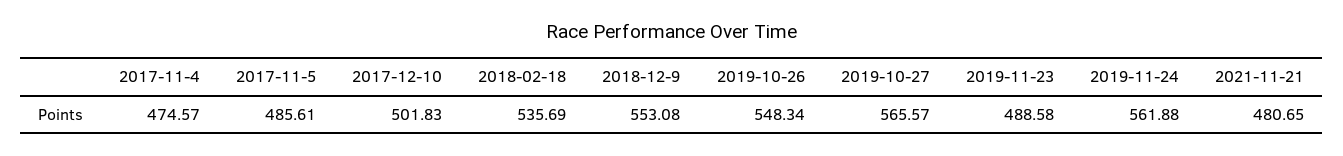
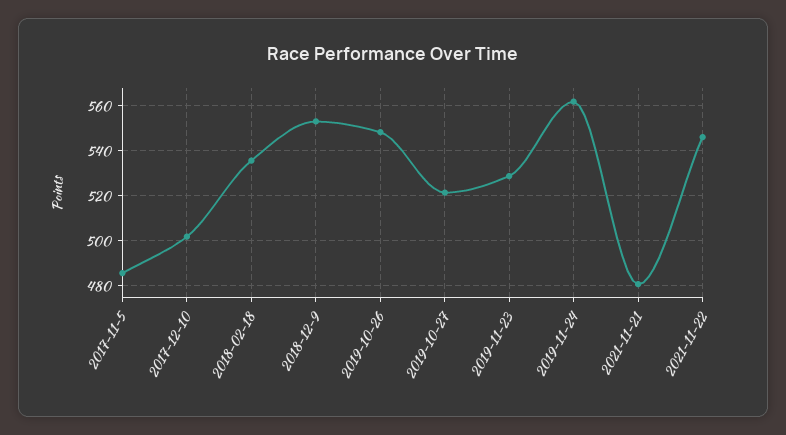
2017-11-4: 474.57 -> none
2019-10-27: 565.57 -> 520
2019-11-23: 488.58 -> 530
2021-11-22: none -> 545

